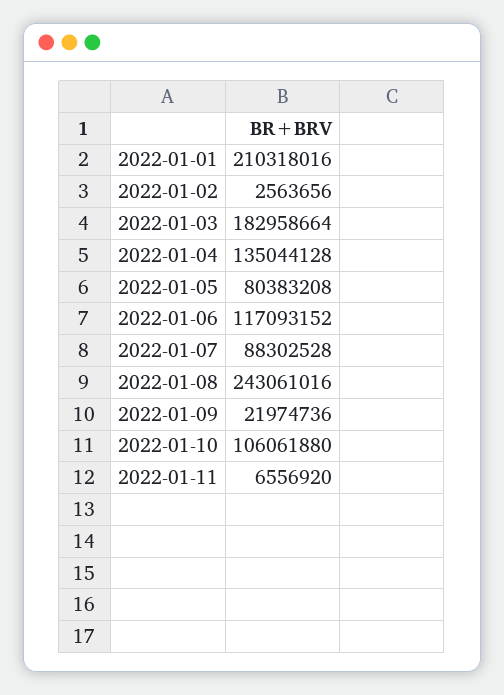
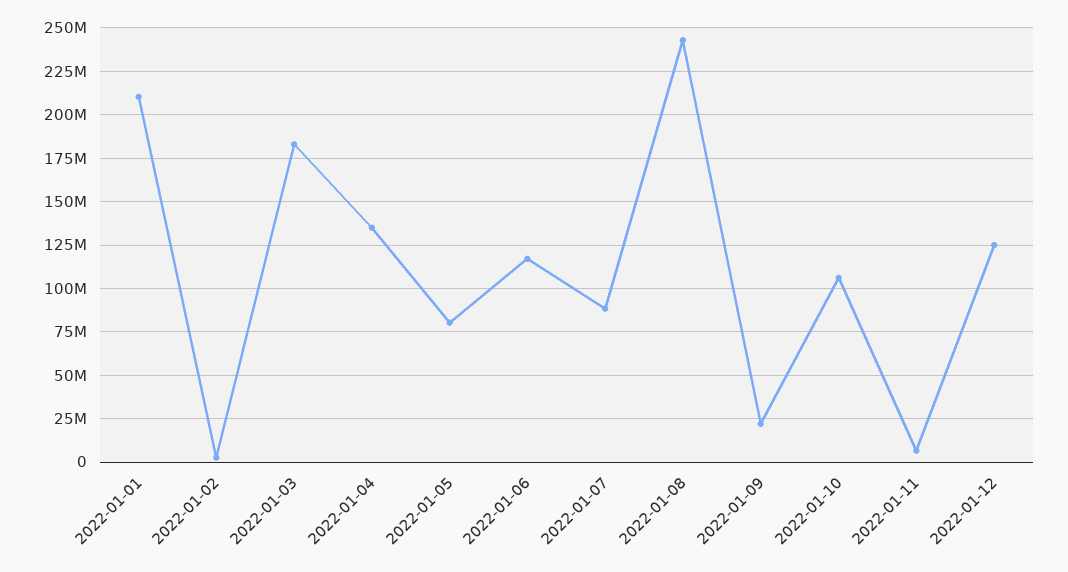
2022-01-12: none -> 125000000

